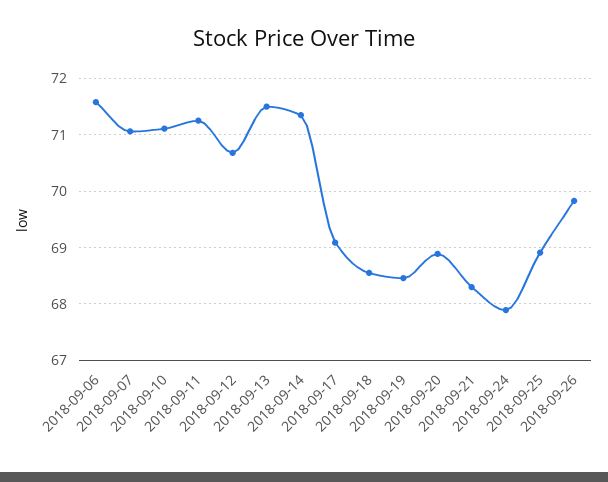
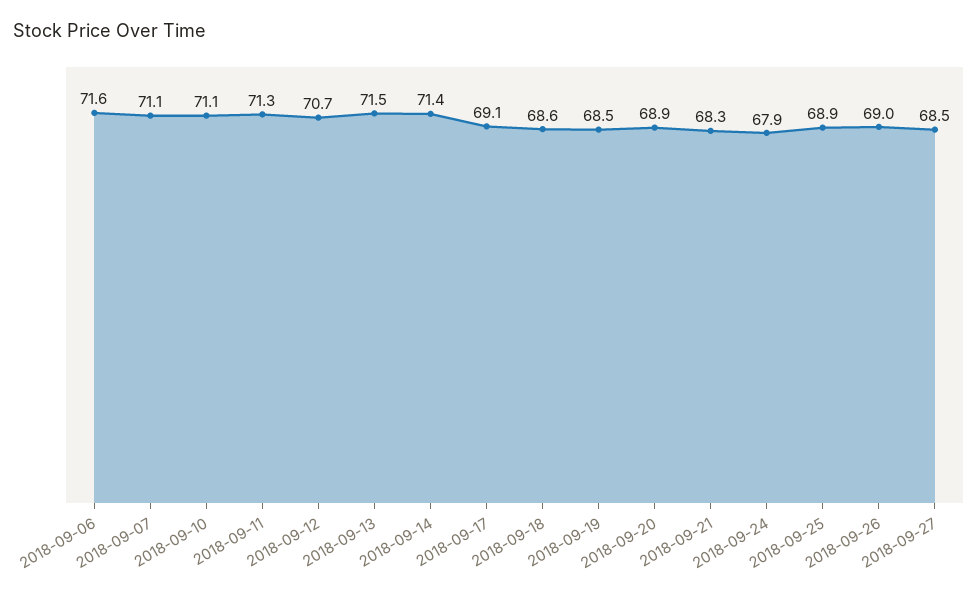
2018-09-26: 69.8 -> 69
2018-09-27: none -> 68.5

